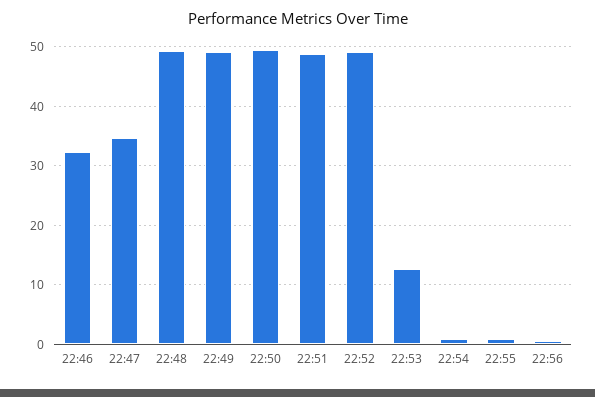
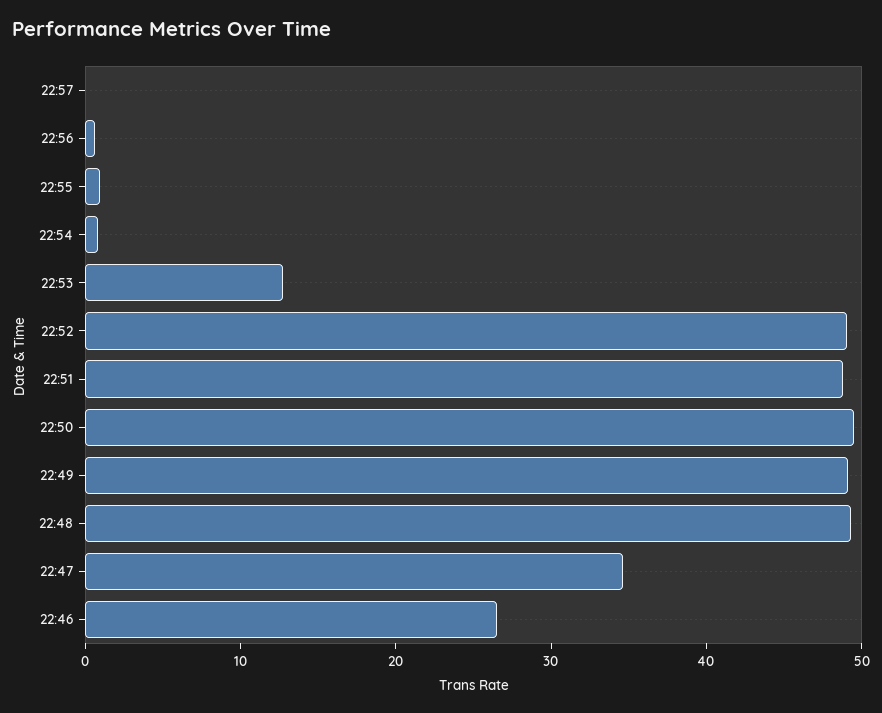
22:46: 32 -> 26
22:57: none -> 0

